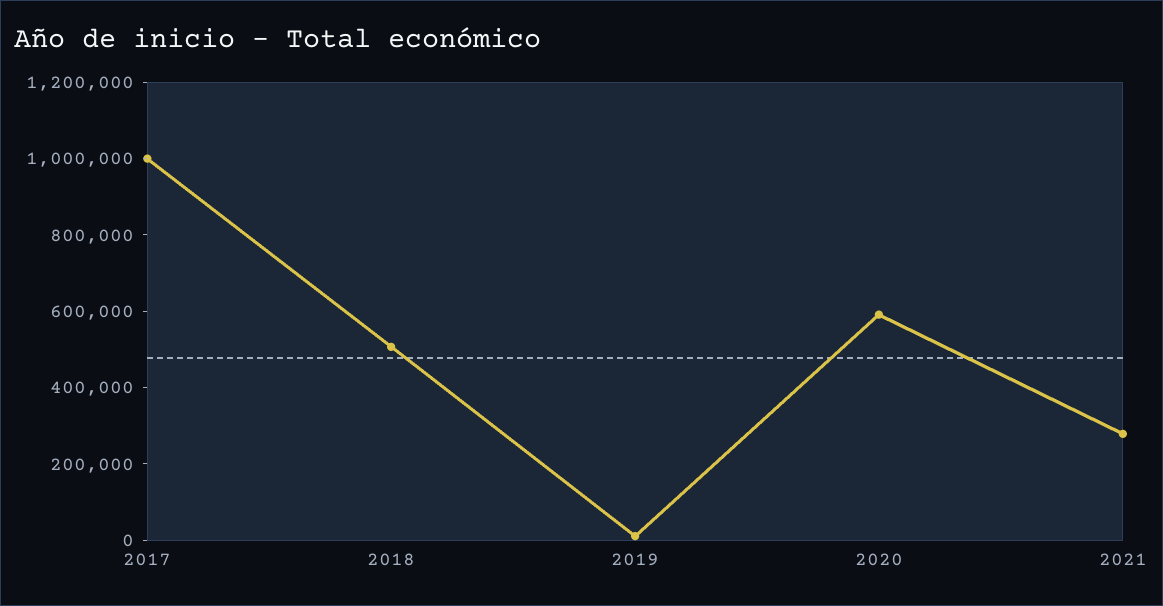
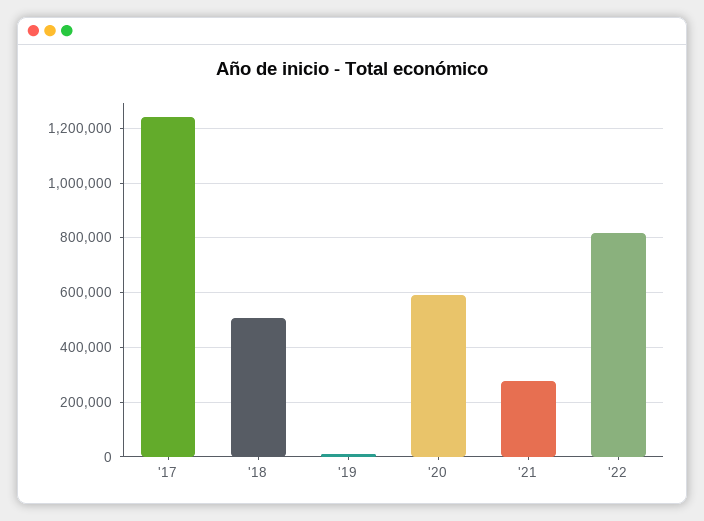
2017: 1000000 -> 1250000
'22: none -> 825000

